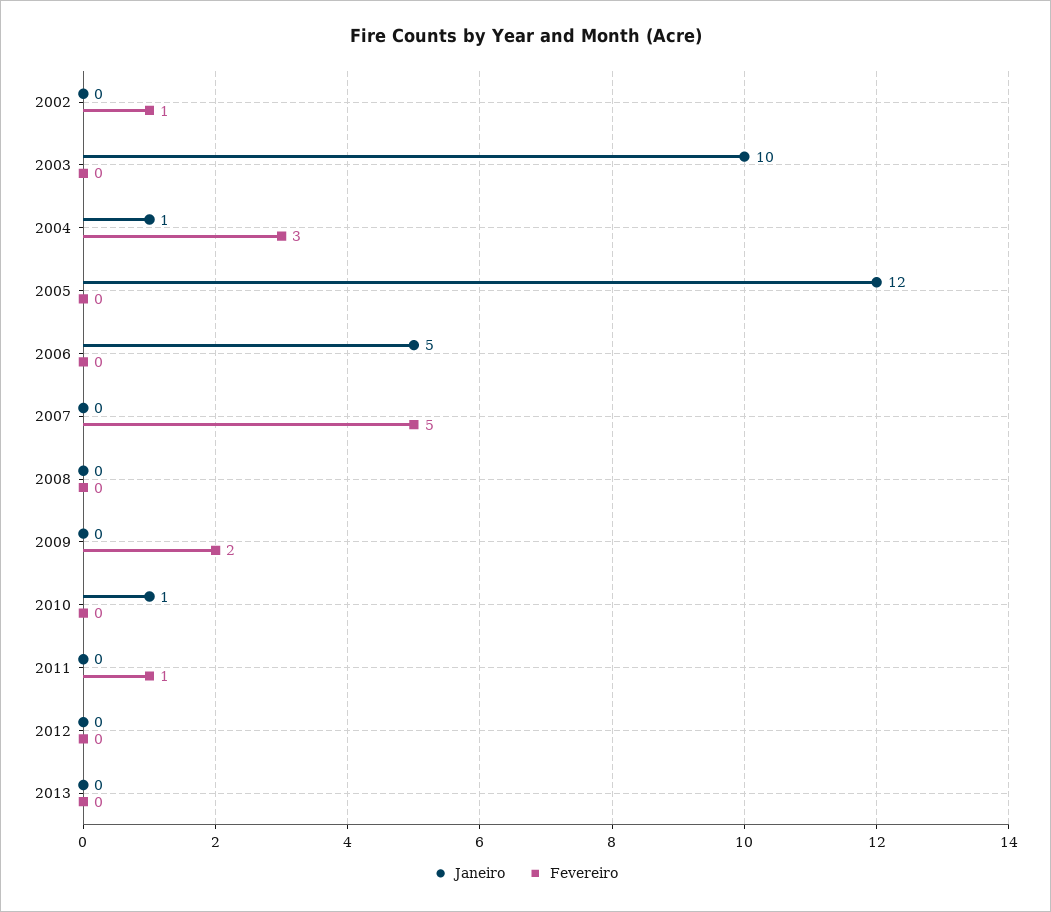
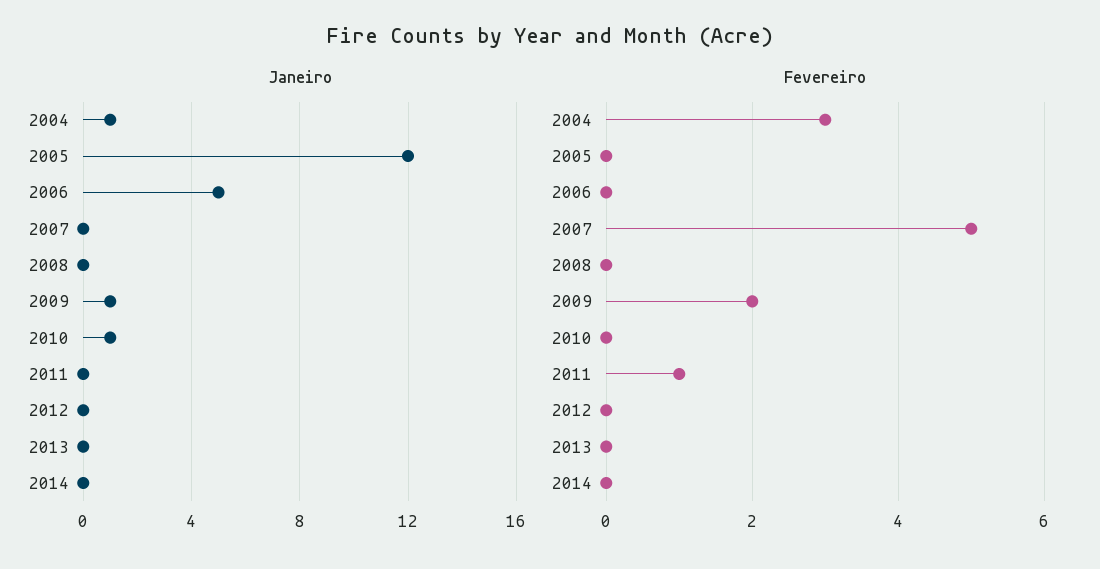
Janeiro, 2002: 0 -> none
Fevereiro, 2002: 1 -> none
Janeiro, 2003: 10 -> none
Fevereiro, 2003: 0 -> none
Janeiro, 2009: 0 -> 1
Janeiro, 2014: none -> 0
Fevereiro, 2014: none -> 0

